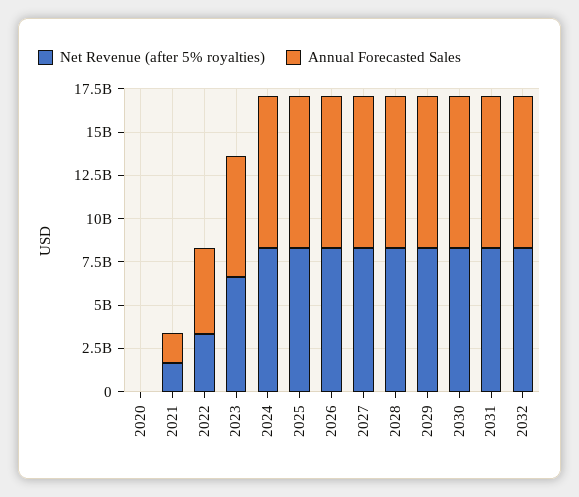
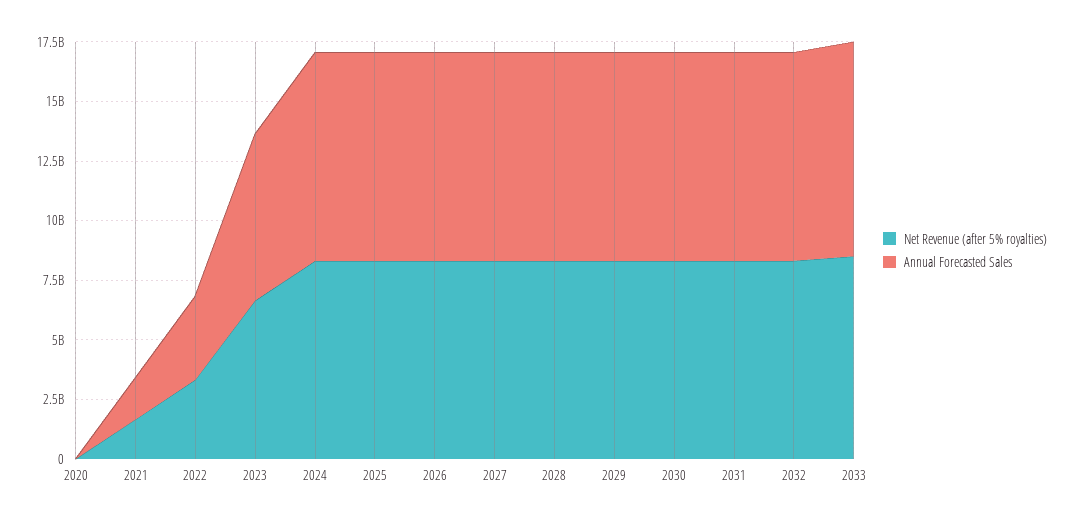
Annual Forecasted Sales, 2022: 5000000000 -> 3500000000
Net Revenue (after 5% royalties), 2033: none -> 8500000000
Annual Forecasted Sales, 2033: none -> 9000000000

